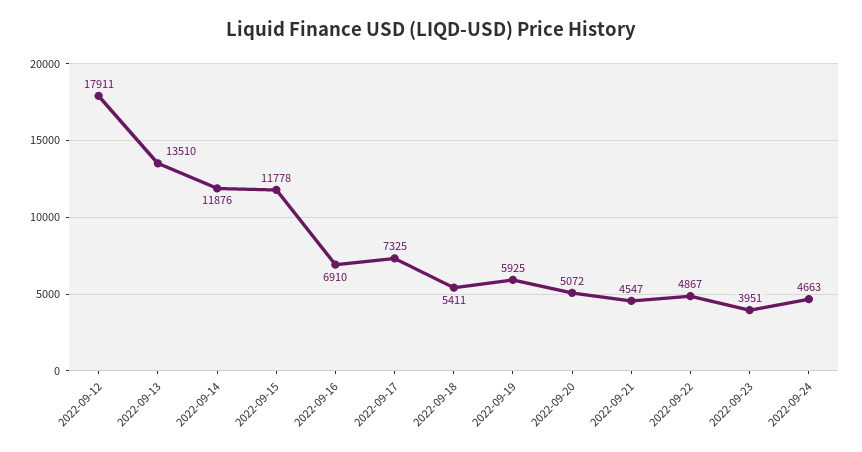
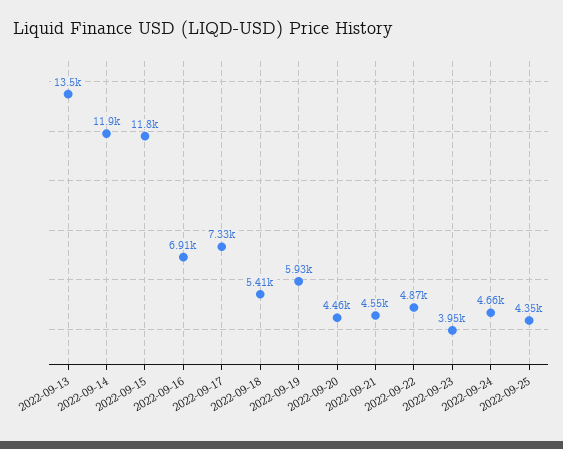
2022-09-12: 17911 -> none
2022-09-20: 5072 -> 4460
2022-09-25: none -> 4350

